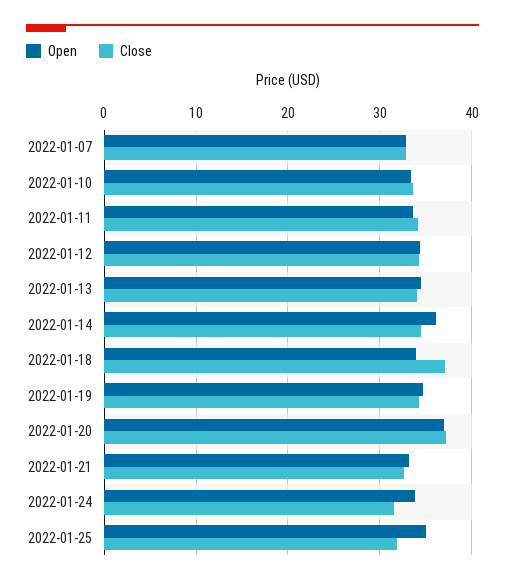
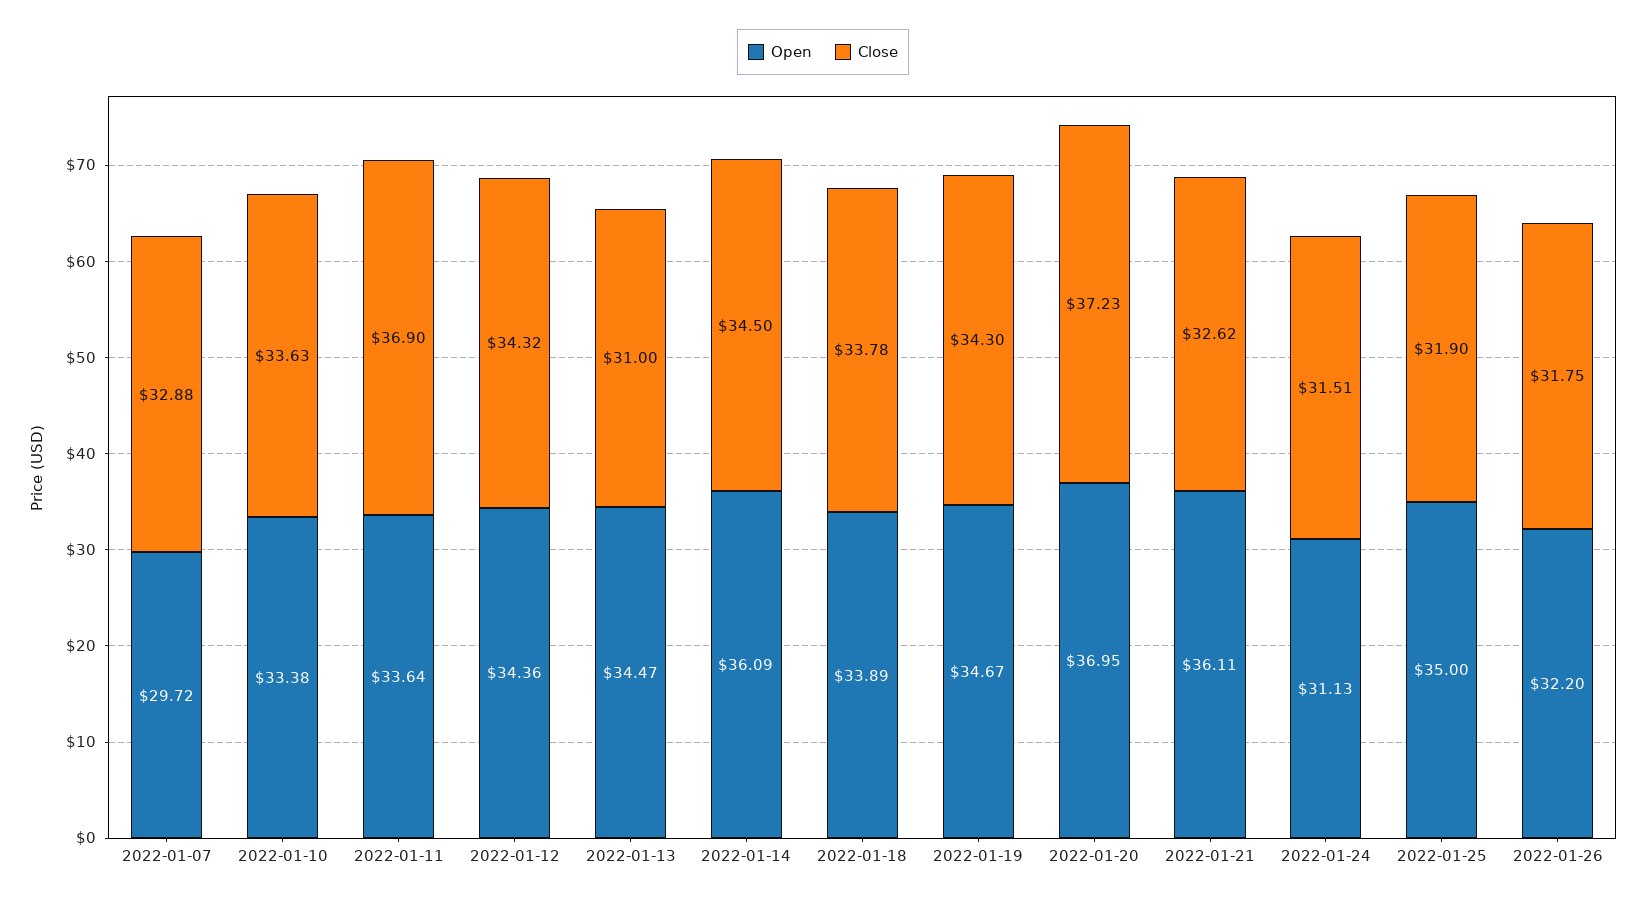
Open, 2022-01-07: 33 -> 29.72
Close, 2022-01-11: 34 -> 36.9
Close, 2022-01-13: 34 -> 31
Close, 2022-01-18: 37 -> 33.78
Open, 2022-01-21: 33 -> 36.11
Open, 2022-01-24: 34 -> 31.13
Open, 2022-01-26: none -> 32.2
Close, 2022-01-26: none -> 31.75

